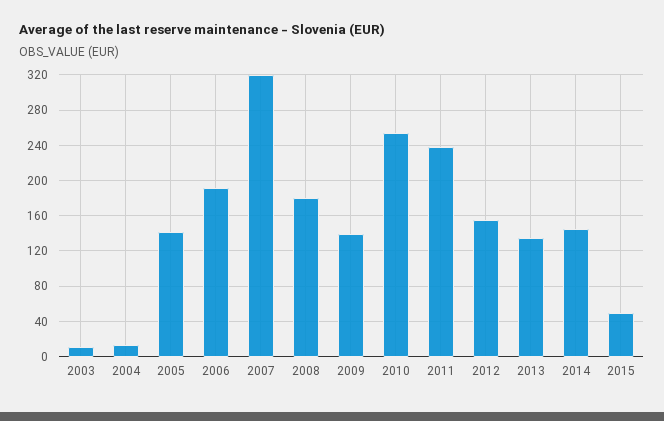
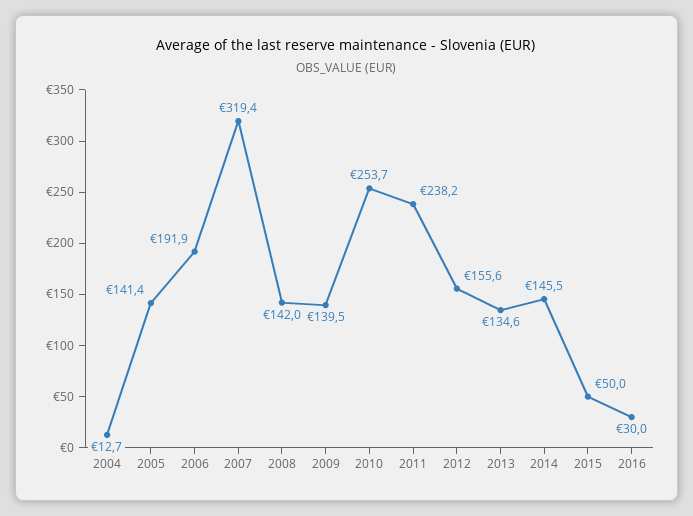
2003: 10 -> none
2008: 180 -> 142
2016: none -> 30

